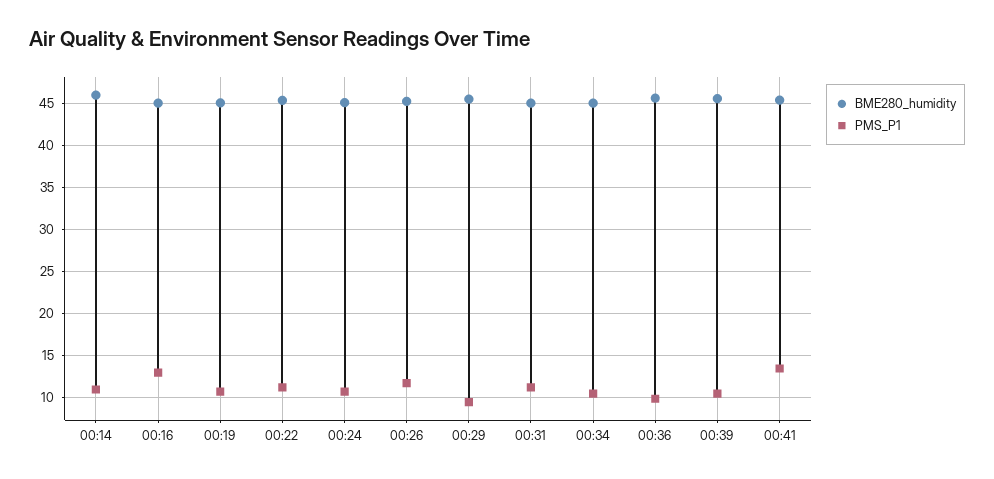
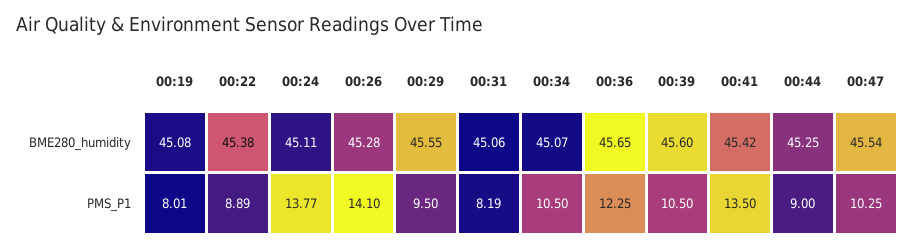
BME280_humidity, 00:14: 46 -> none
PMS_P1, 00:14: 11 -> none
BME280_humidity, 00:16: 45 -> none
PMS_P1, 00:16: 13 -> none
PMS_P1, 00:19: 11 -> 8.01
PMS_P1, 00:22: 11 -> 8.89
PMS_P1, 00:24: 11 -> 13.77
PMS_P1, 00:26: 12 -> 14.1
PMS_P1, 00:31: 11 -> 8.19
PMS_P1, 00:36: 10 -> 12.25
BME280_humidity, 00:44: none -> 45.25
BME280_humidity, 00:47: none -> 45.54
PMS_P1, 00:44: none -> 9
PMS_P1, 00:47: none -> 10.25

